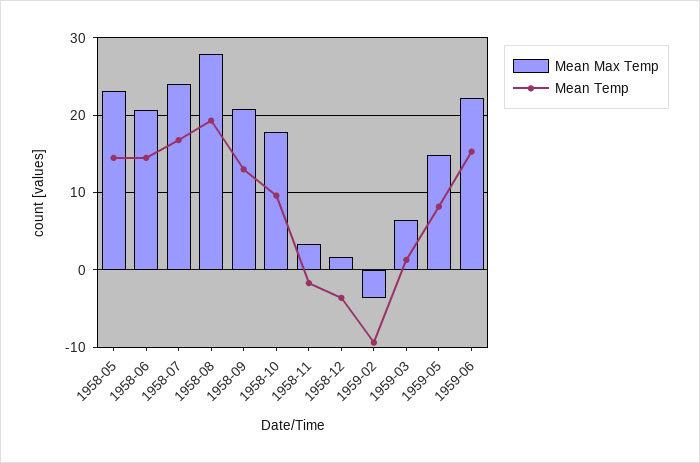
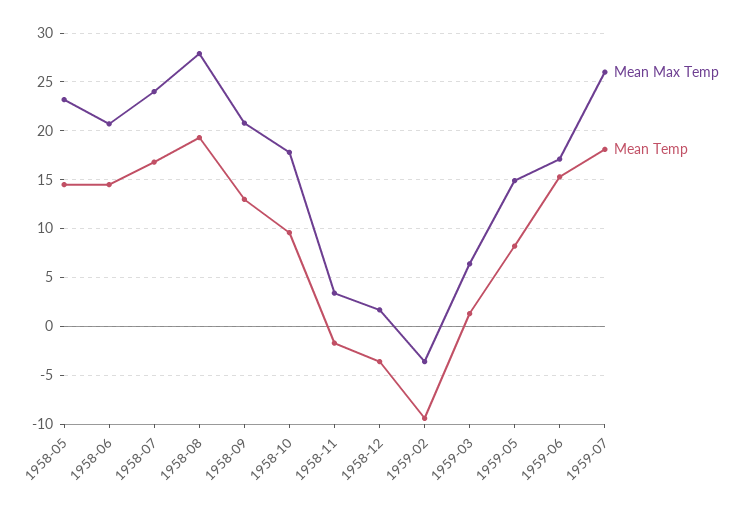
Mean Max Temp, 1959-06: 22 -> 17
Mean Max Temp, 1959-07: none -> 26
Mean Temp, 1959-07: none -> 18

